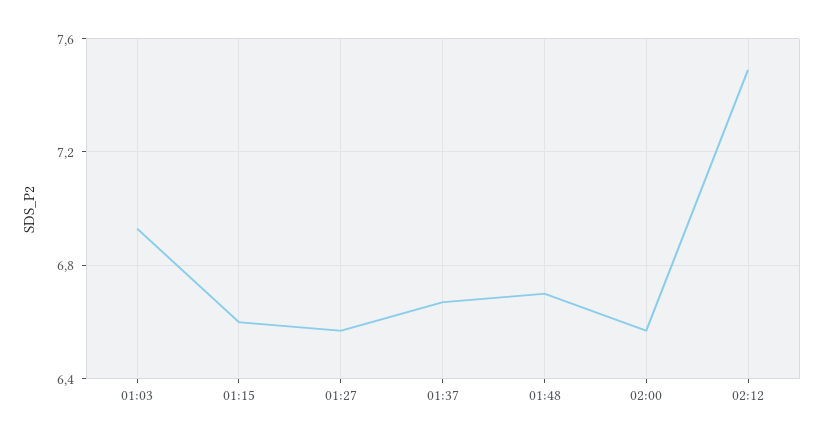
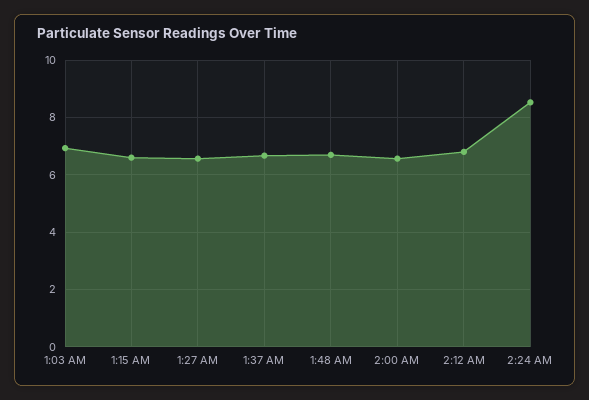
02:12: 7.5 -> 6.75
2:24 AM: none -> 8.5

